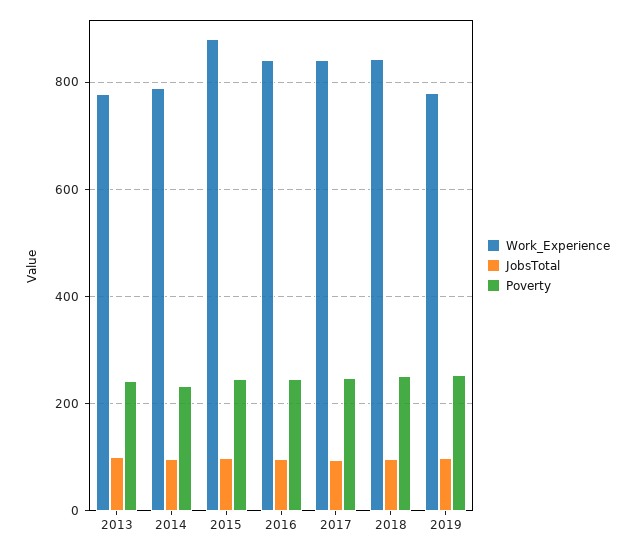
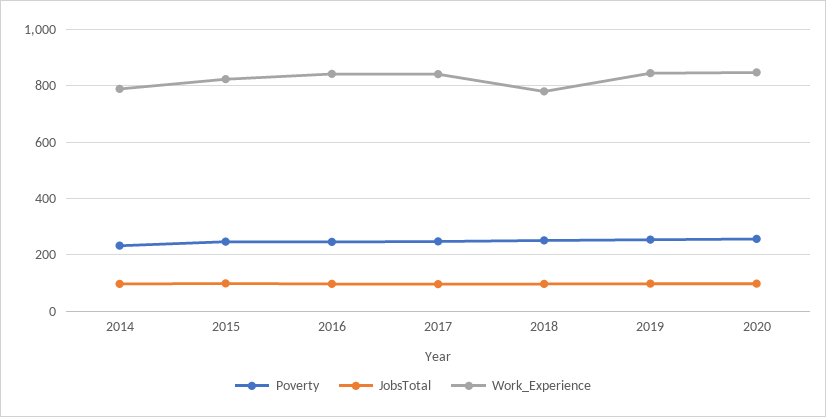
Work_Experience, 2013: 780 -> none
JobsTotal, 2013: 100 -> none
Poverty, 2013: 240 -> none
Work_Experience, 2015: 880 -> 825
Work_Experience, 2018: 840 -> 775
Work_Experience, 2019: 780 -> 850
Poverty, 2020: none -> 250
JobsTotal, 2020: none -> 100
Work_Experience, 2020: none -> 850

